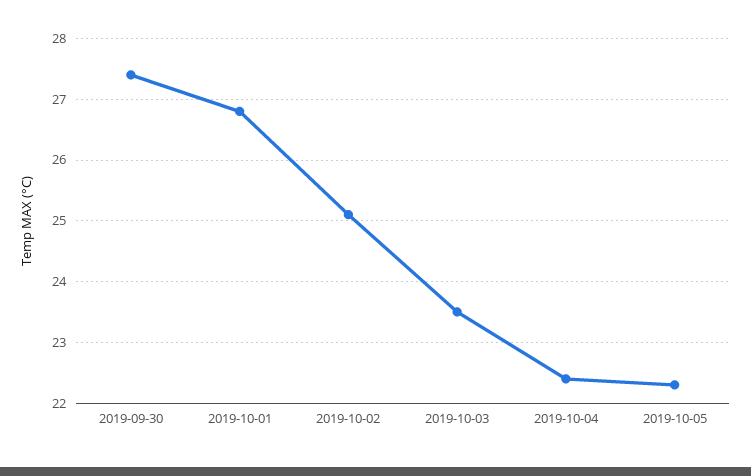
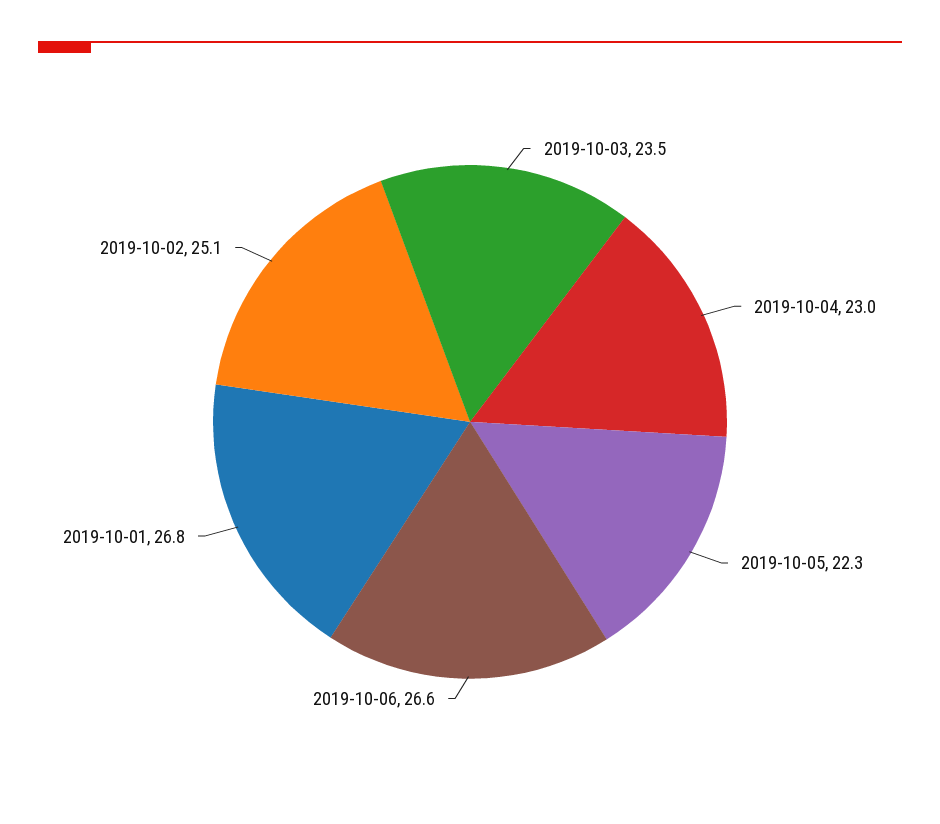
2019-09-30: 27.4 -> none
2019-10-04: 22.4 -> 23
2019-10-06: none -> 26.6

